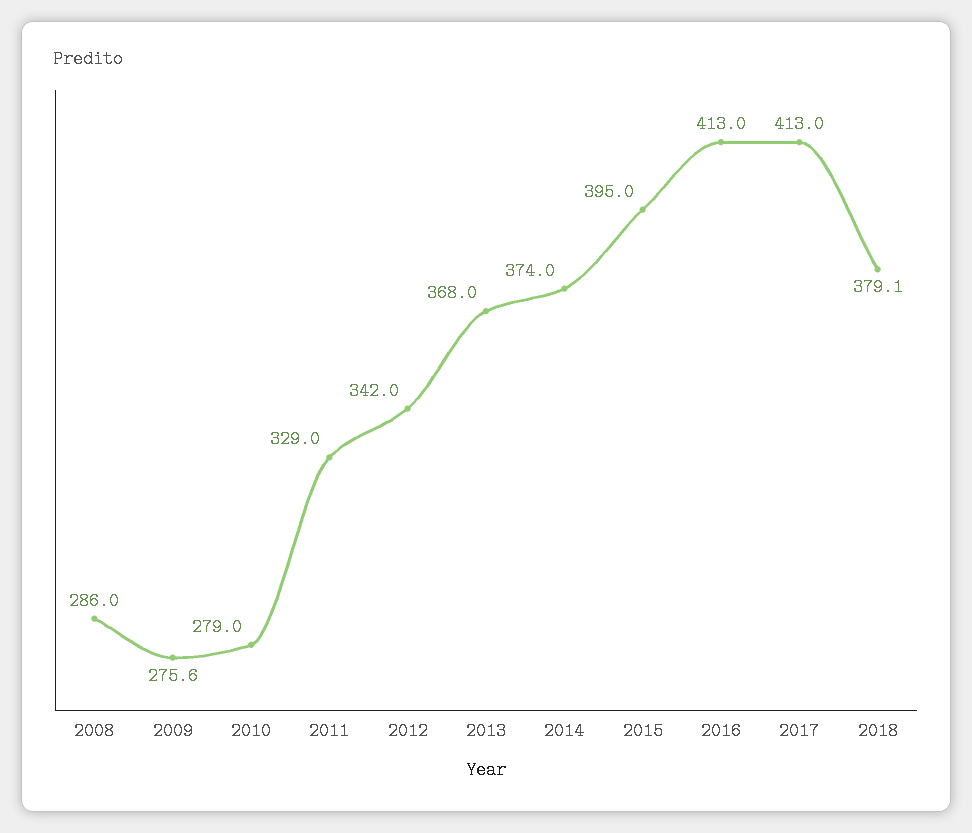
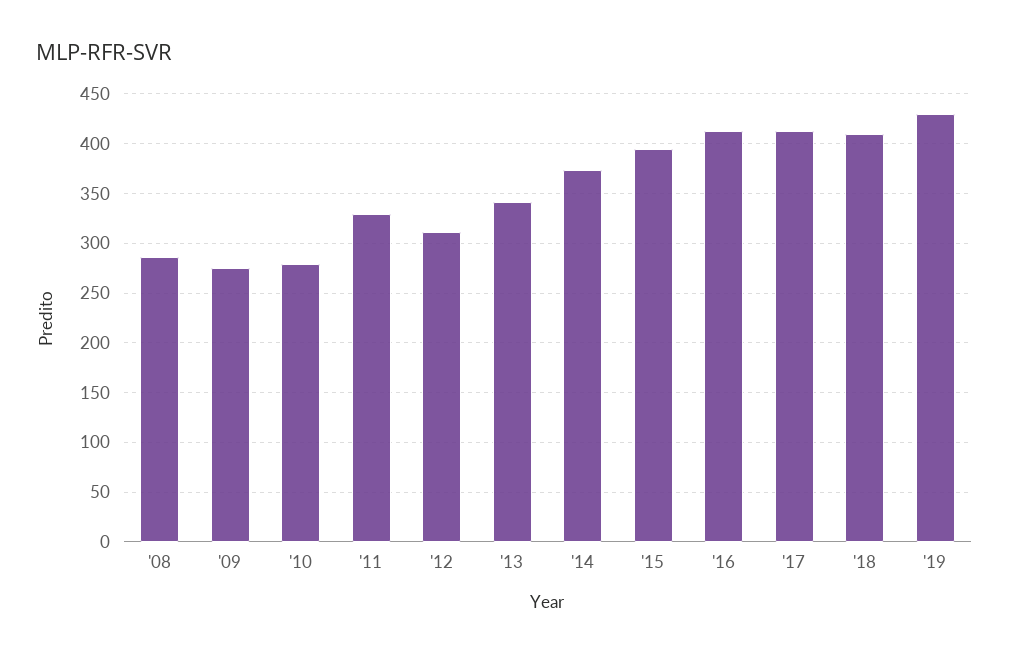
2012: 342 -> 310
2013: 368 -> 340
2018: 379.1 -> 410
'19: none -> 430

